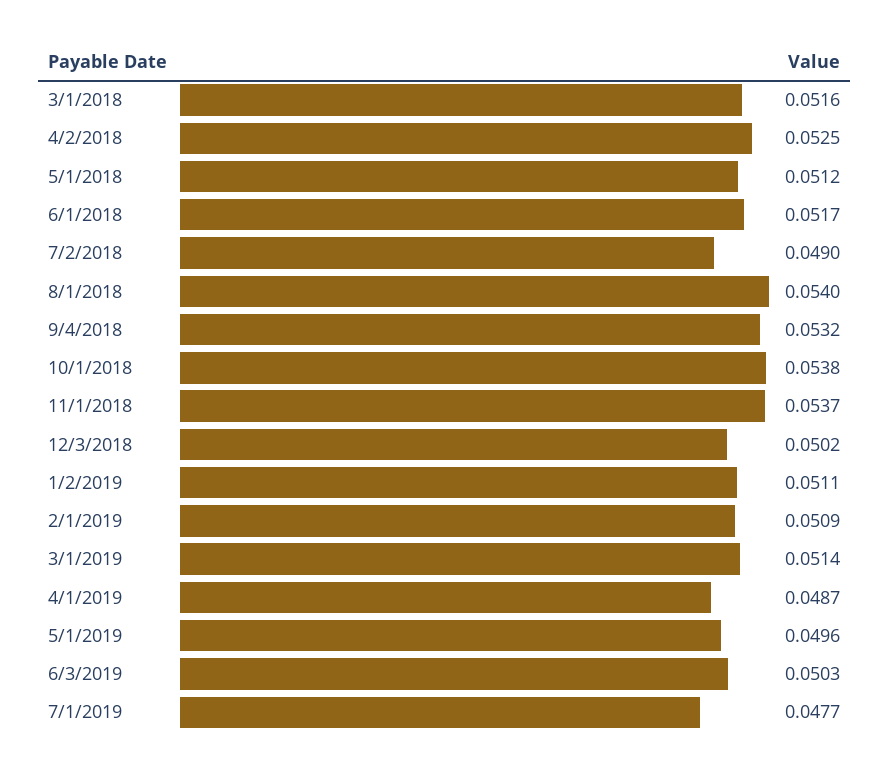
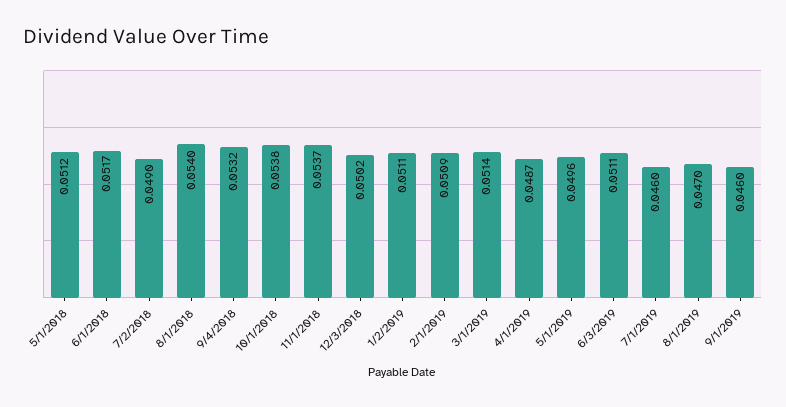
3/1/2018: 0.0516 -> none
4/2/2018: 0.0525 -> none
6/3/2019: 0.0503 -> 0.0511
7/1/2019: 0.0477 -> 0.046
8/1/2019: none -> 0.047
9/1/2019: none -> 0.046

